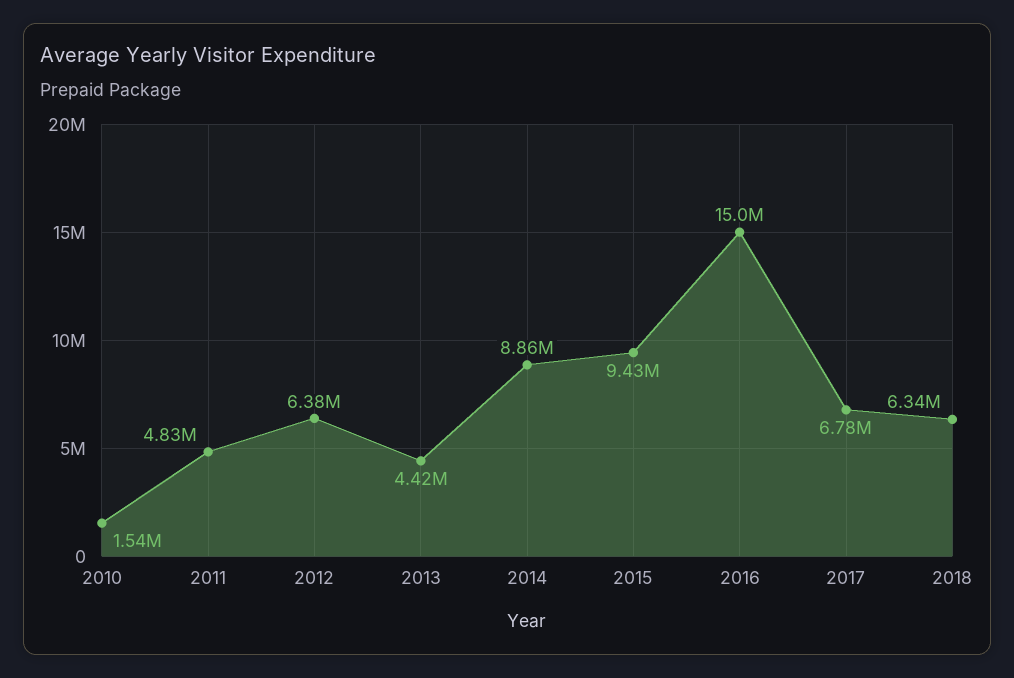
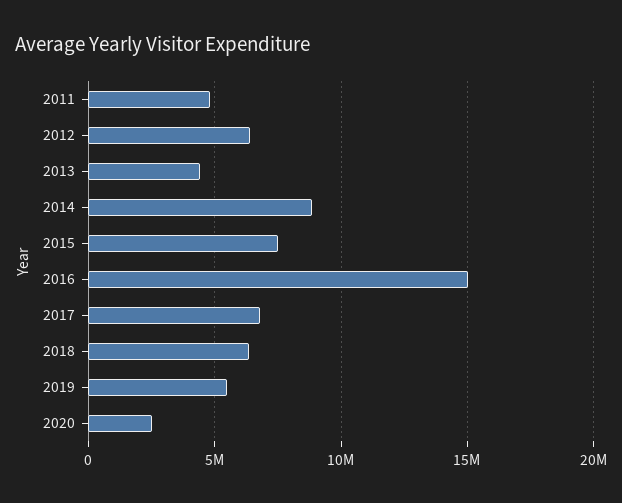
2010: 1540000 -> none
2015: 9430000 -> 7500000
2019: none -> 5500000
2020: none -> 2500000

